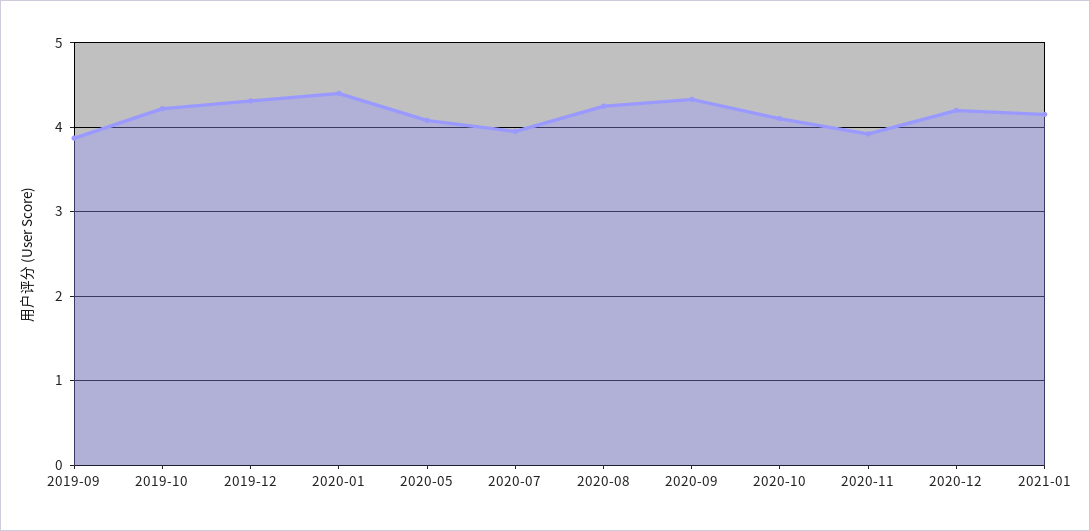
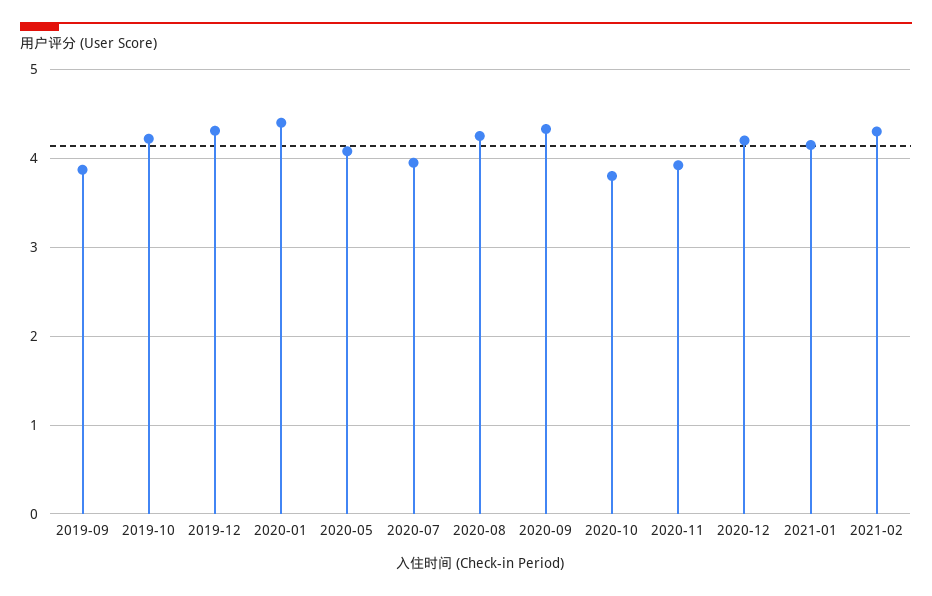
2020-10: 4.1 -> 3.8
2021-02: none -> 4.3

